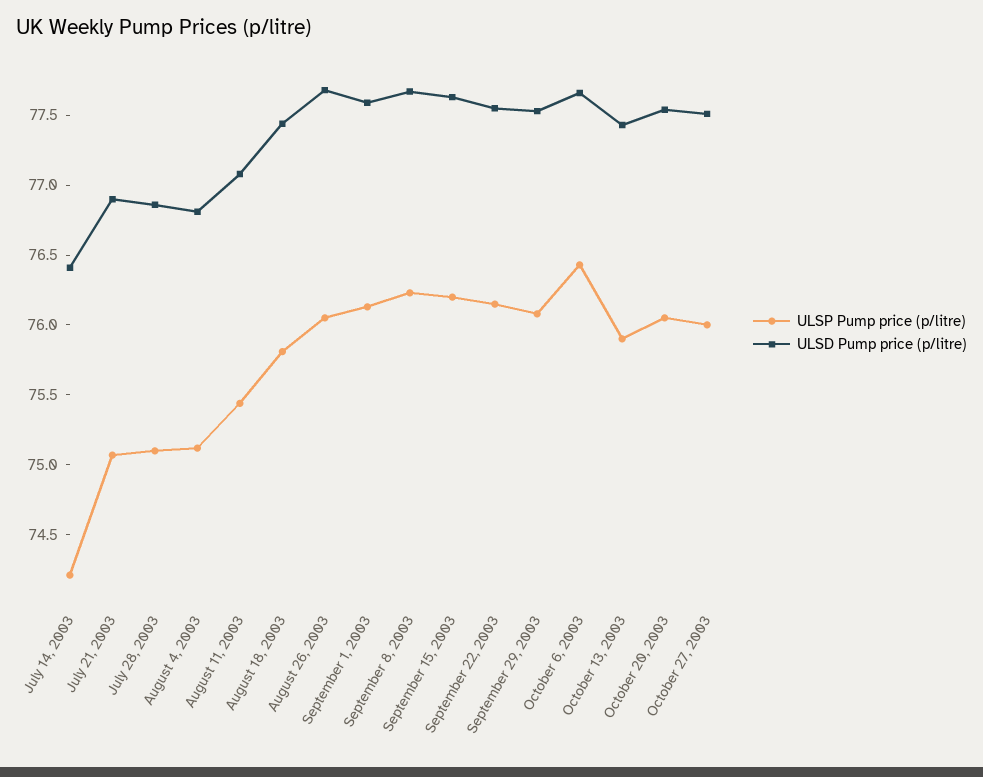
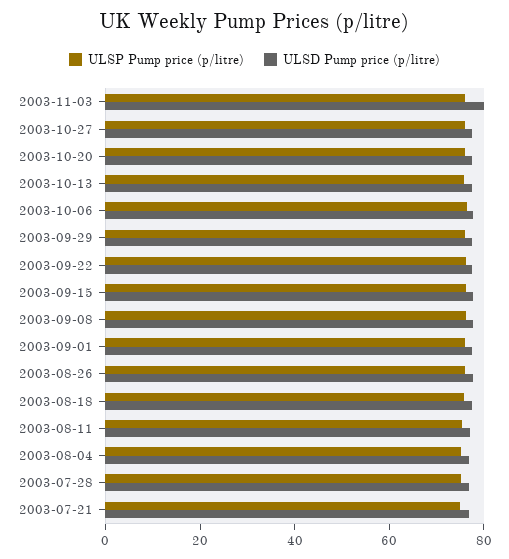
ULSP Pump price (p/litre), July 14, 2003: 74.2 -> none
ULSD Pump price (p/litre), July 14, 2003: 76.4 -> none
ULSP Pump price (p/litre), 2003-11-03: none -> 75
ULSD Pump price (p/litre), 2003-11-03: none -> 80

